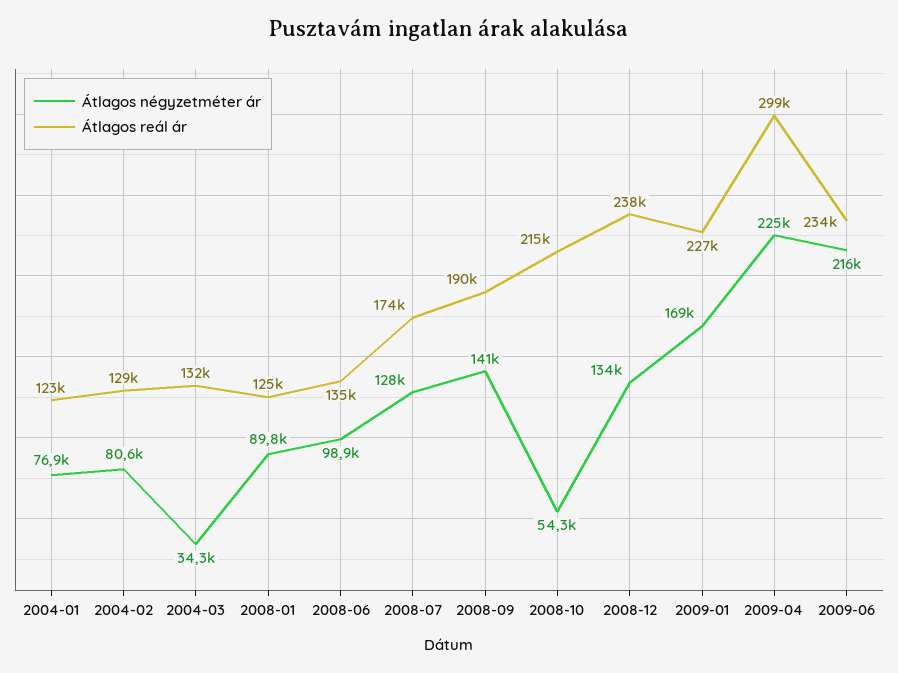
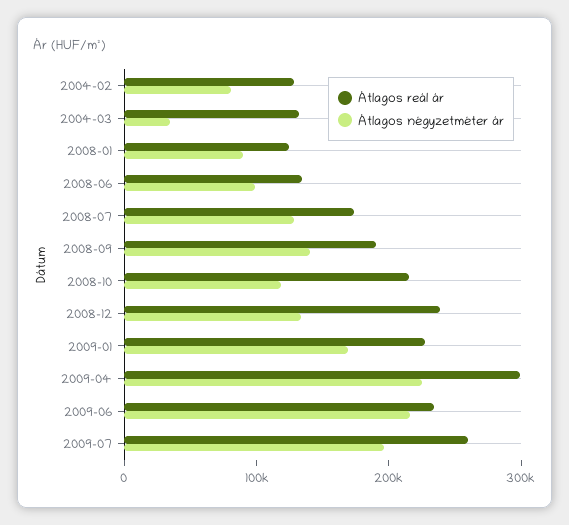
Átlagos négyzetméter ár, 2004-01: 76900 -> none
Átlagos reál ár, 2004-01: 123000 -> none
Átlagos négyzetméter ár, 2008-10: 54300 -> 120000
Átlagos reál ár, 2009-07: none -> 260000
Átlagos négyzetméter ár, 2009-07: none -> 200000

